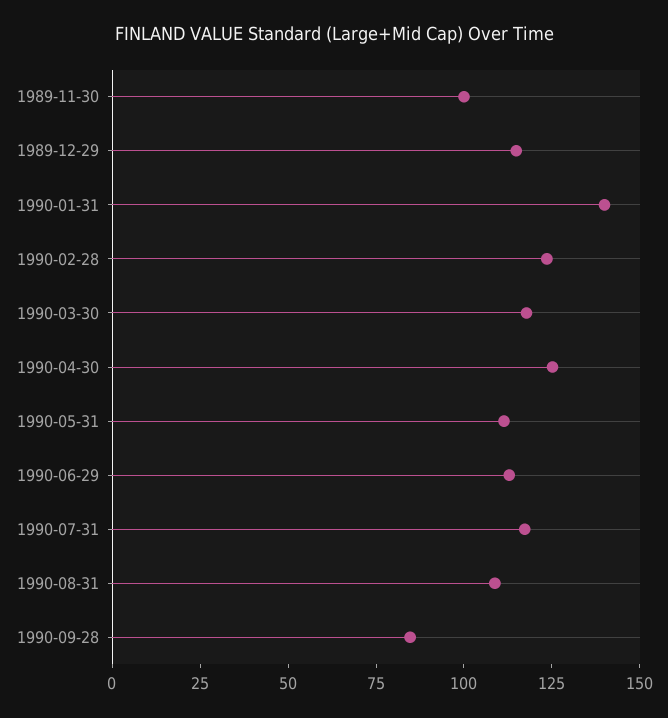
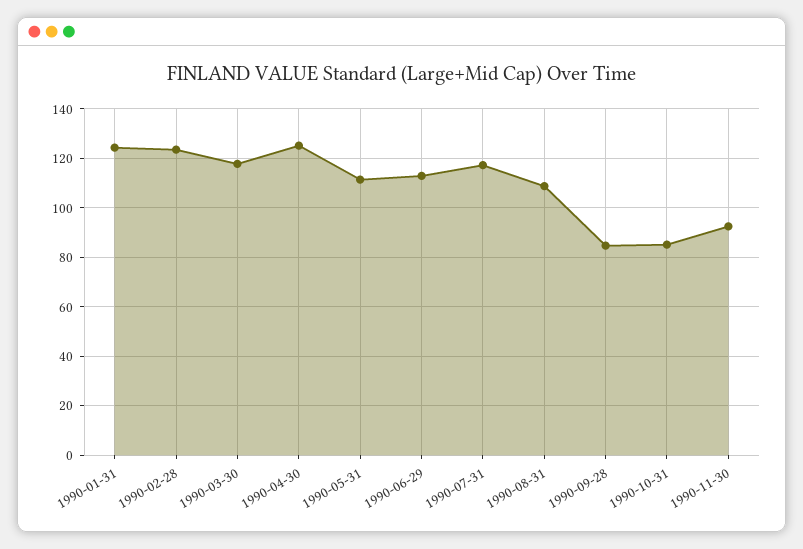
1989-11-30: 100 -> none
1989-12-29: 115 -> none
1990-01-31: 140 -> 125
1990-10-31: none -> 85
1990-11-30: none -> 92.5

